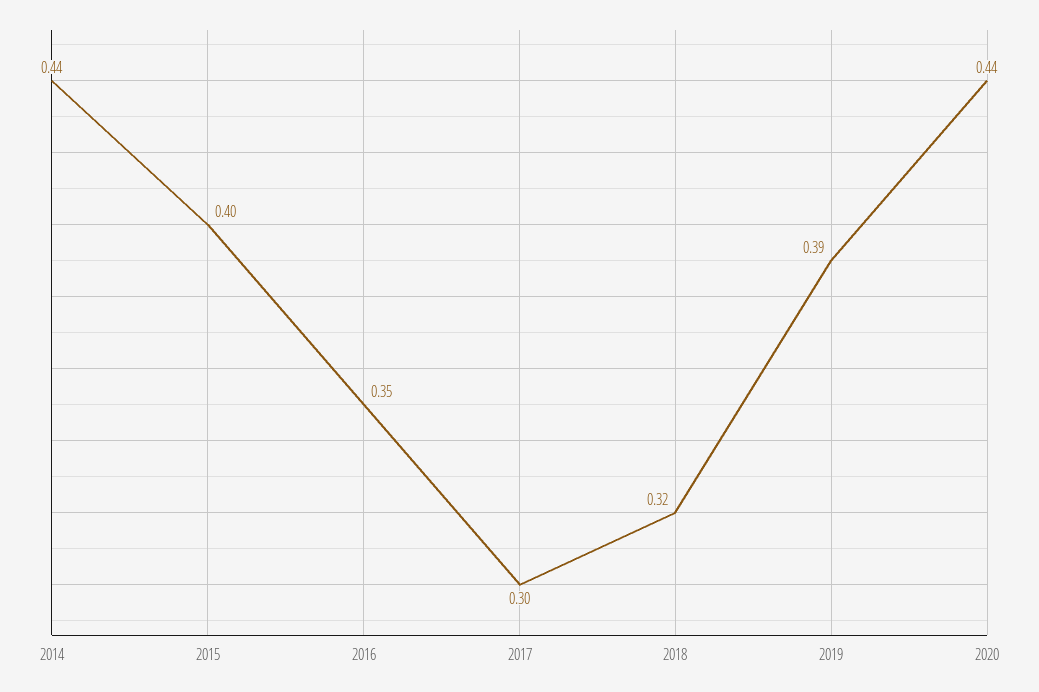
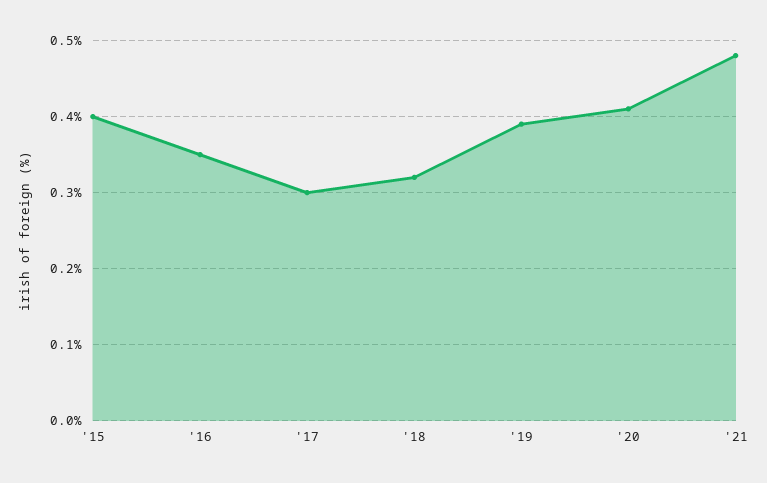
2014: 0.44 -> none
2020: 0.44 -> 0.41
'21: none -> 0.48

